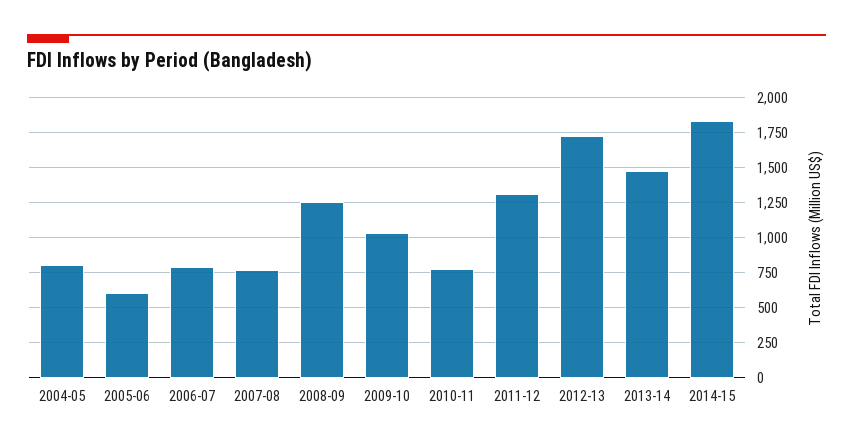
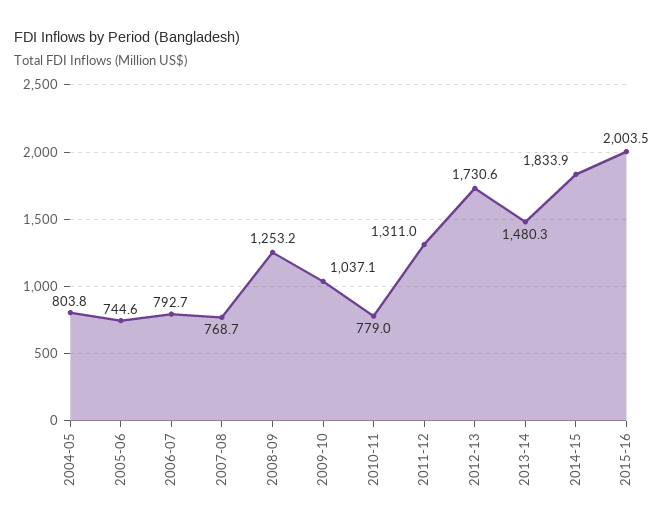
2005-06: 600 -> 744.6
2015-16: none -> 2003.5

